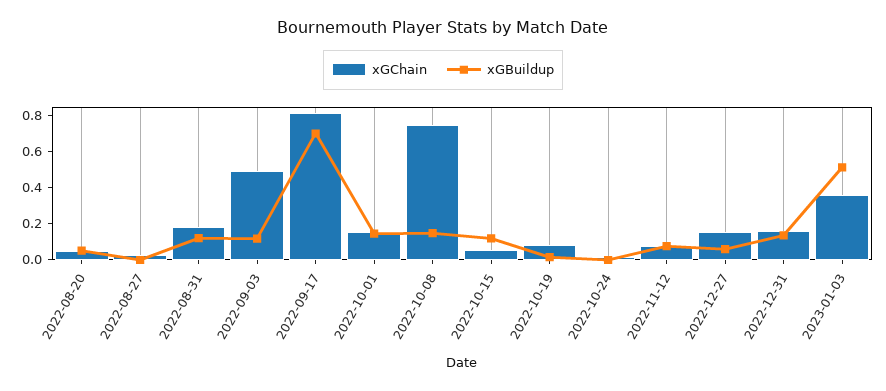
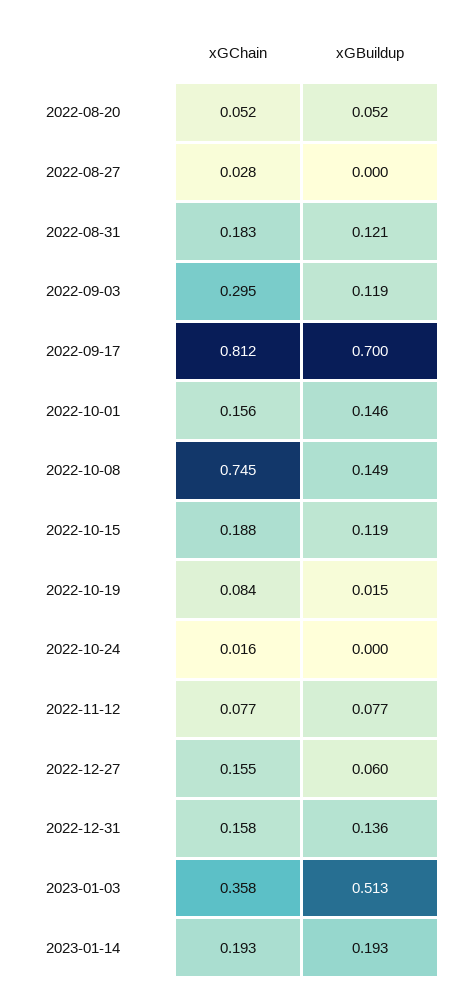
xGChain, 2022-09-03: 0.5 -> 0.295
xGChain, 2022-10-15: 0.05 -> 0.188
xGChain, 2023-01-14: none -> 0.193
xGBuildup, 2023-01-14: none -> 0.193

